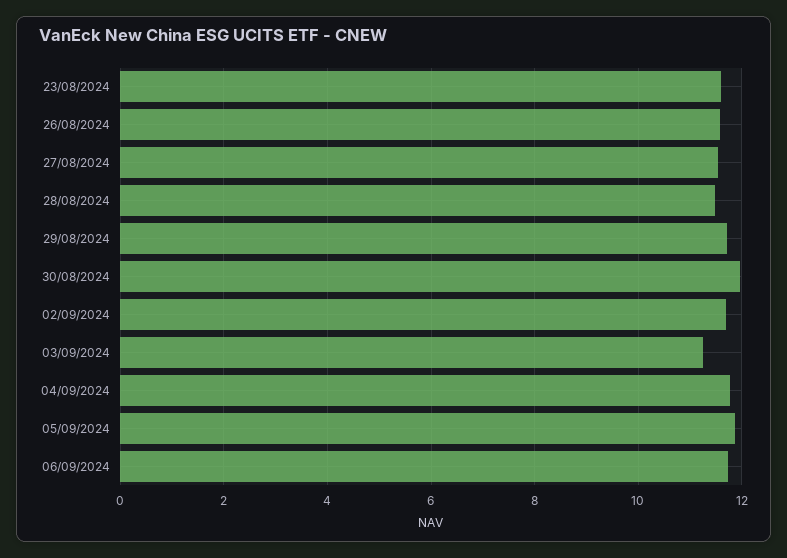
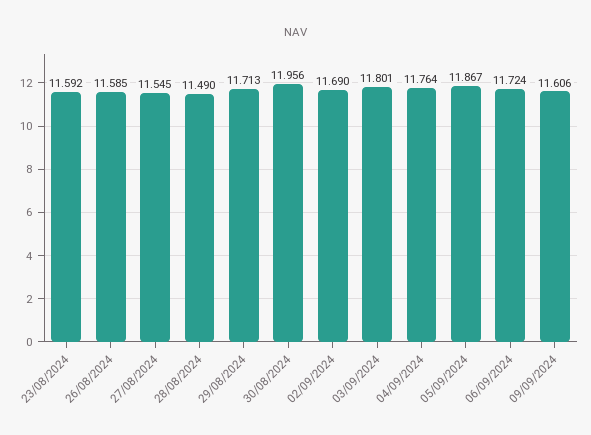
03/09/2024: 11.2 -> 11.801
09/09/2024: none -> 11.606

